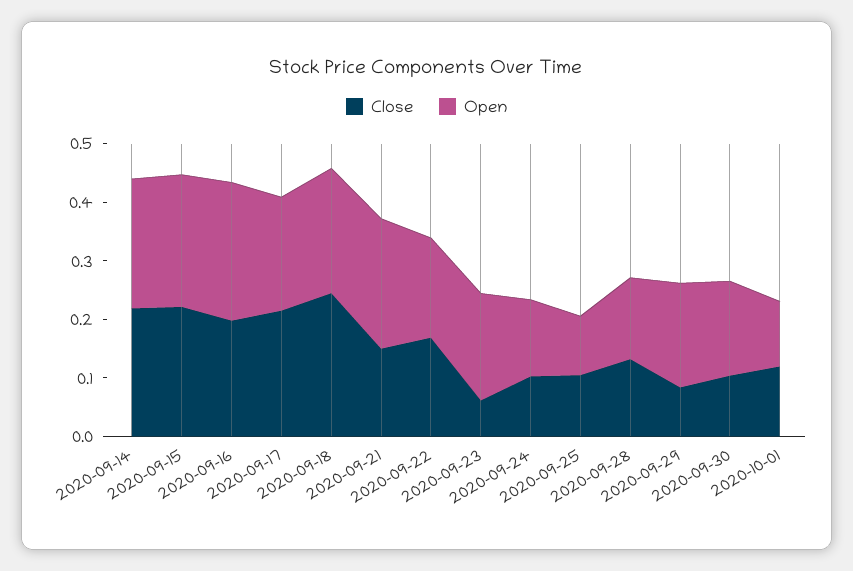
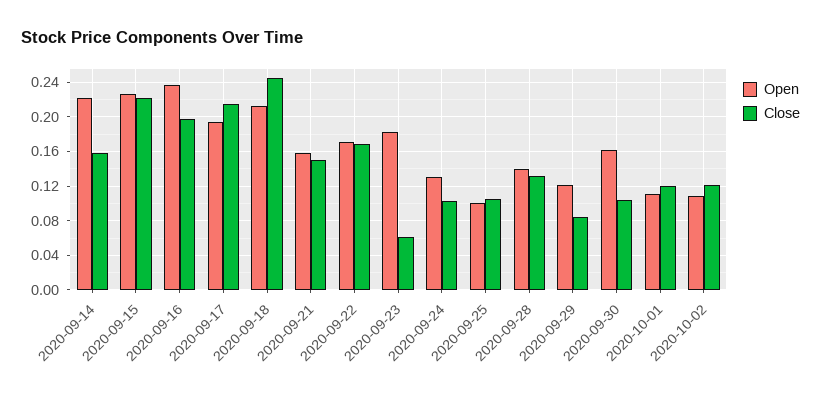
Close, 2020-09-14: 0.22 -> 0.16
Open, 2020-09-21: 0.22 -> 0.16
Open, 2020-09-29: 0.18 -> 0.12
Open, 2020-10-02: none -> 0.11
Close, 2020-10-02: none -> 0.12

